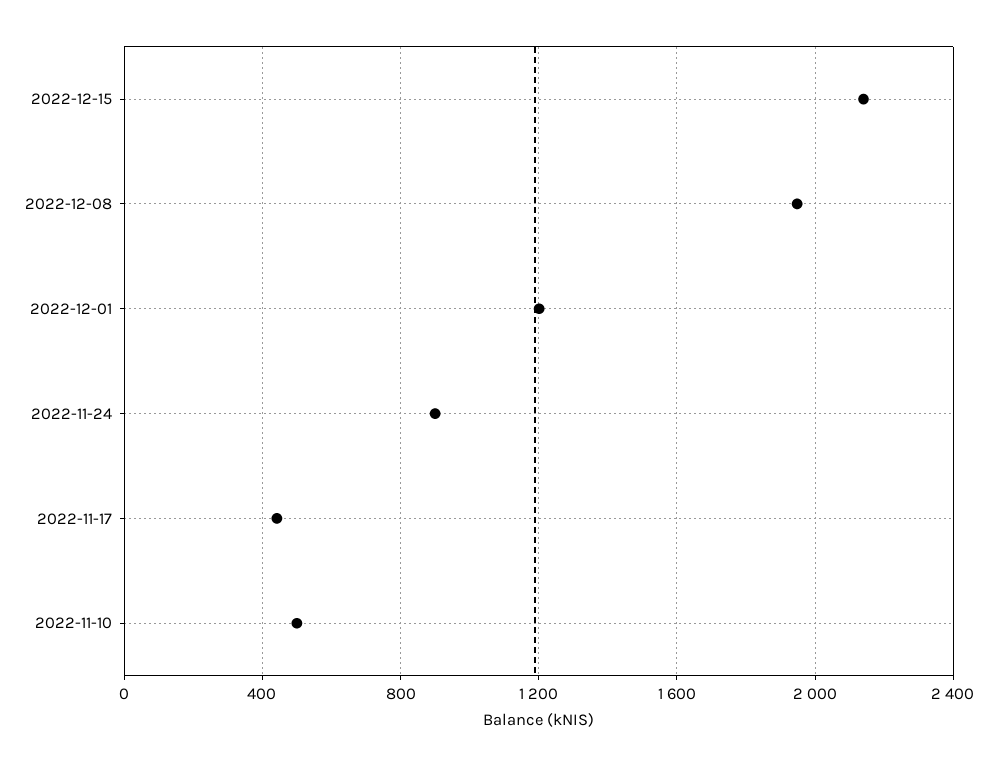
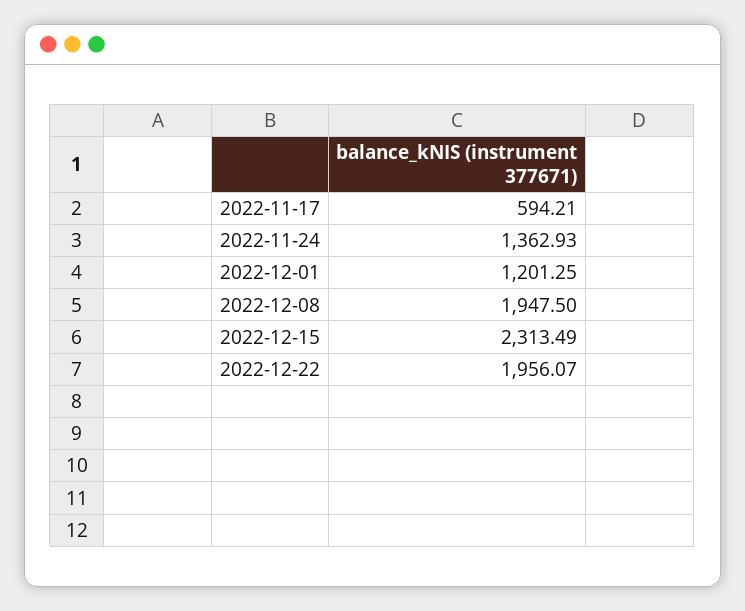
2022-12-15: 2150 -> 2313.49
2022-11-24: 900 -> 1362.93
2022-11-17: 450 -> 594.21
2022-11-10: 500 -> none
2022-12-22: none -> 1956.07

